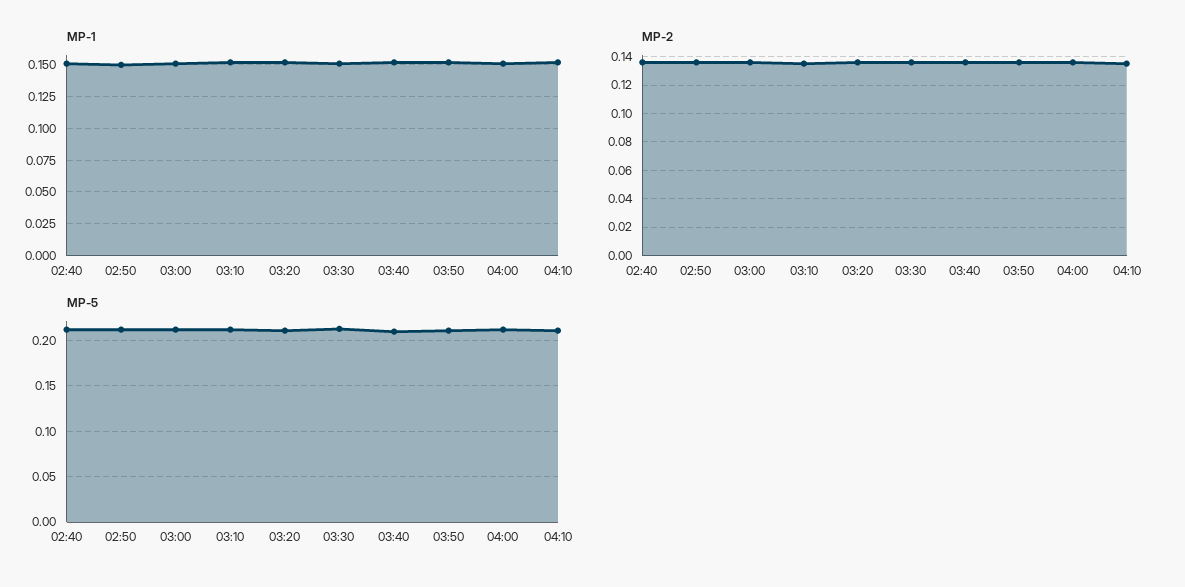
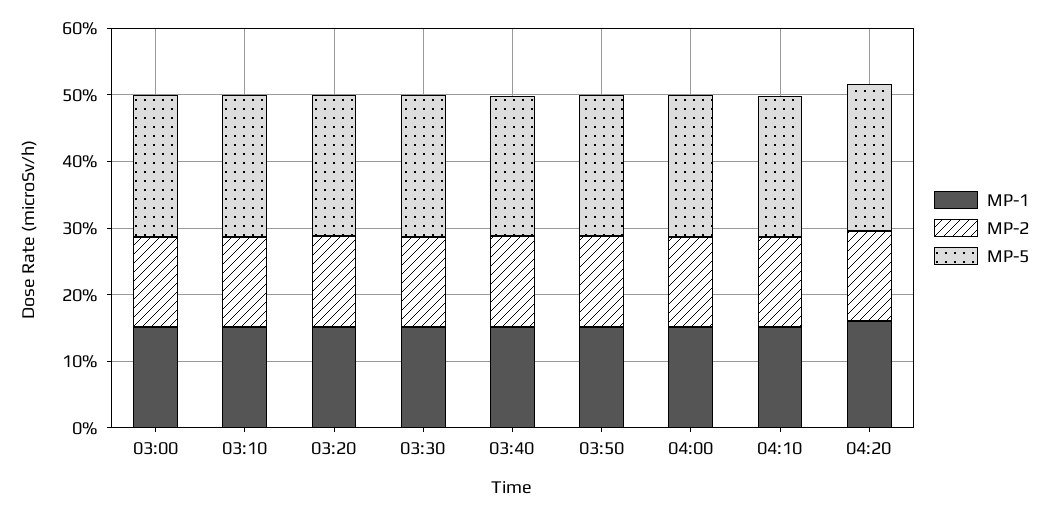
MP-1, 02:40: 0.15 -> none
MP-1, 02:50: 0.15 -> none
MP-2, 02:40: 0.135 -> none
MP-2, 02:50: 0.135 -> none
MP-5, 02:40: 0.21 -> none
MP-5, 02:50: 0.21 -> none
MP-1, 04:20: none -> 0.16
MP-2, 04:20: none -> 0.14
MP-5, 04:20: none -> 0.22

